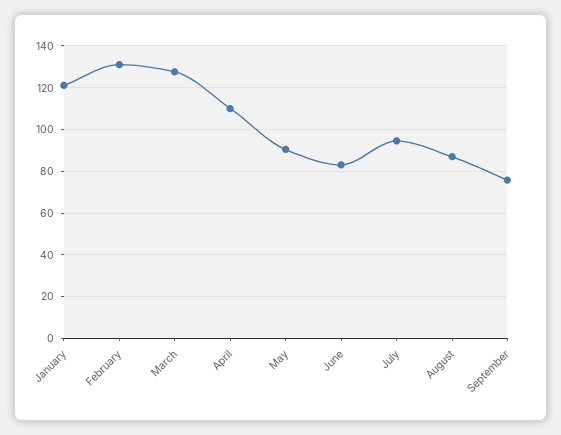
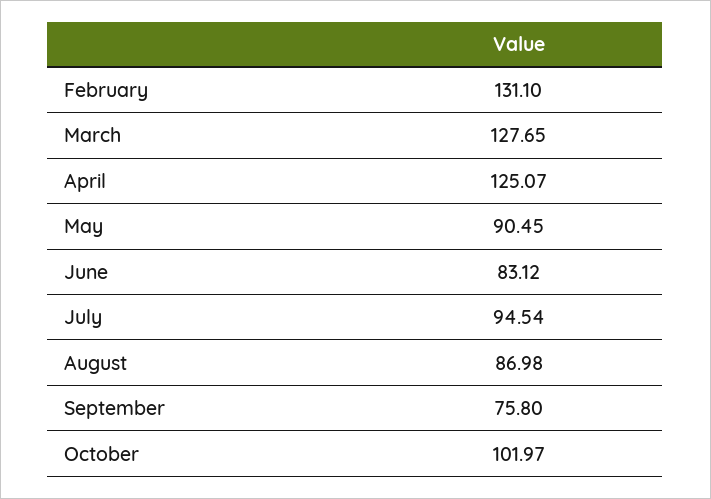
January: 120 -> none
April: 110 -> 125.07
October: none -> 101.97

